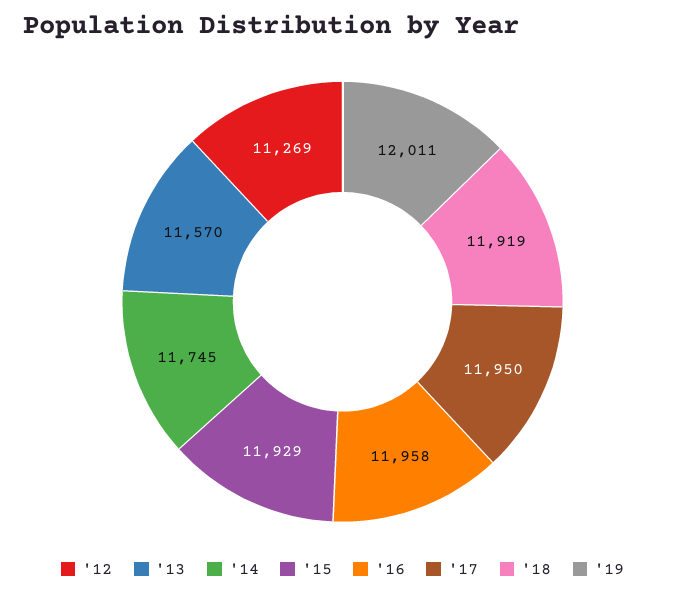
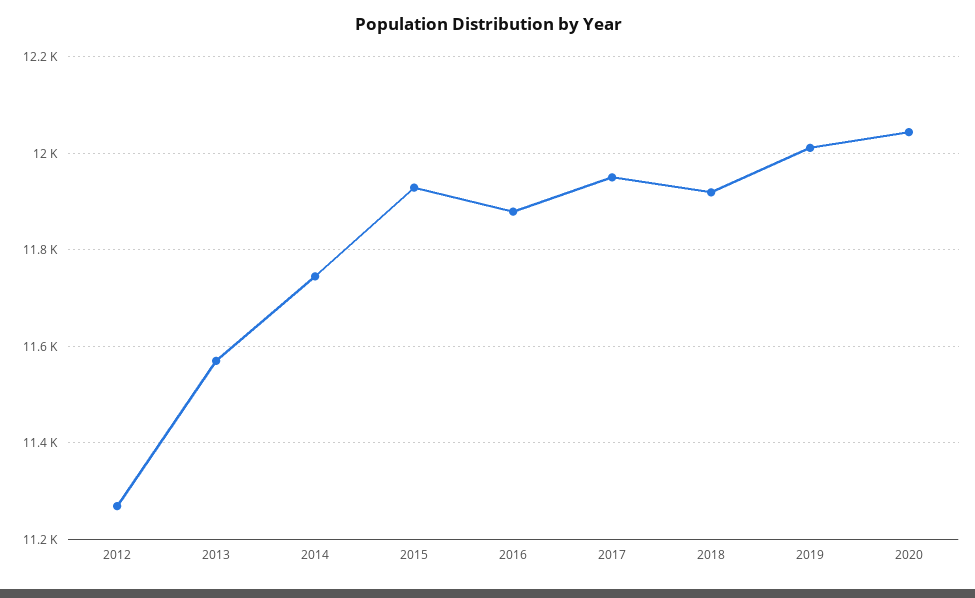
'16: 11958 -> 11880
2020: none -> 12040

